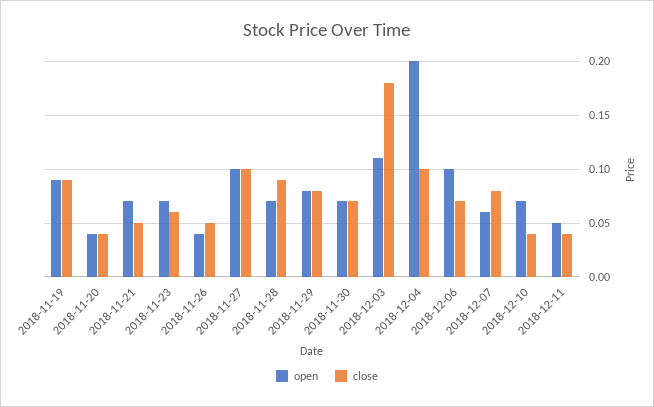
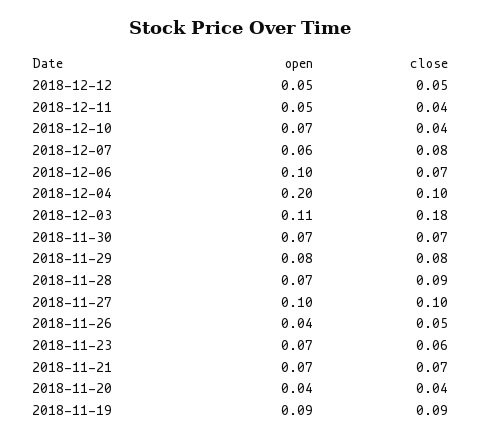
close, 2018-11-21: 0.05 -> 0.07
open, 2018-12-12: none -> 0.05
close, 2018-12-12: none -> 0.05

